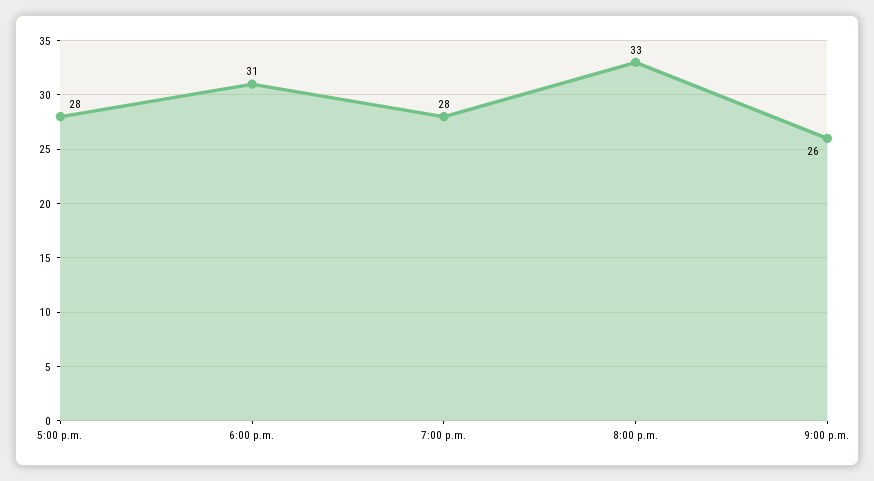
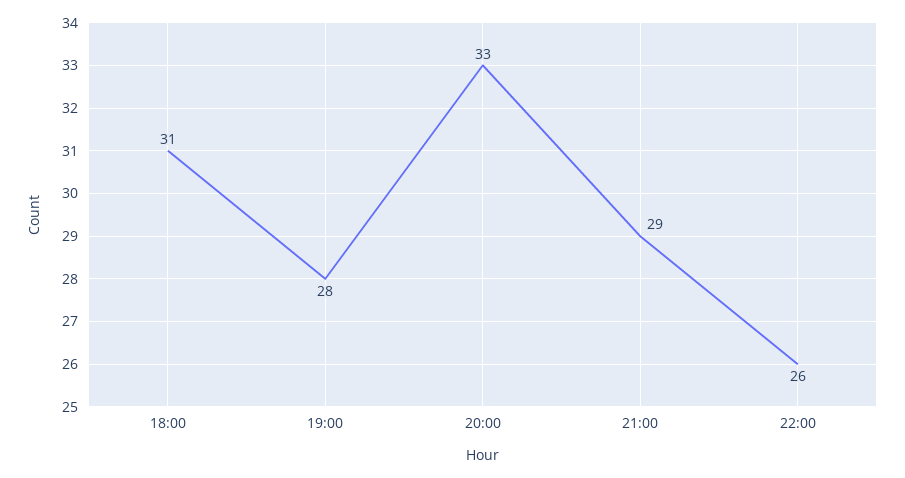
5:00 p.m.: 28 -> none
9:00 p.m.: 26 -> 29
22:00: none -> 26

